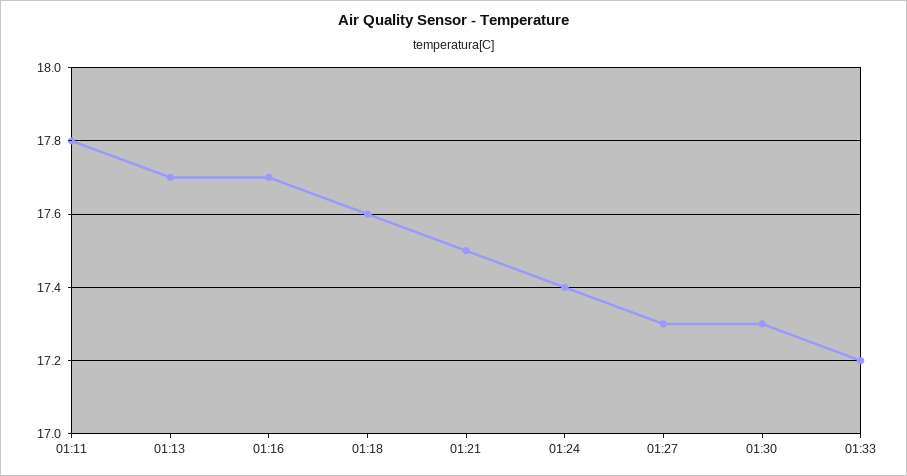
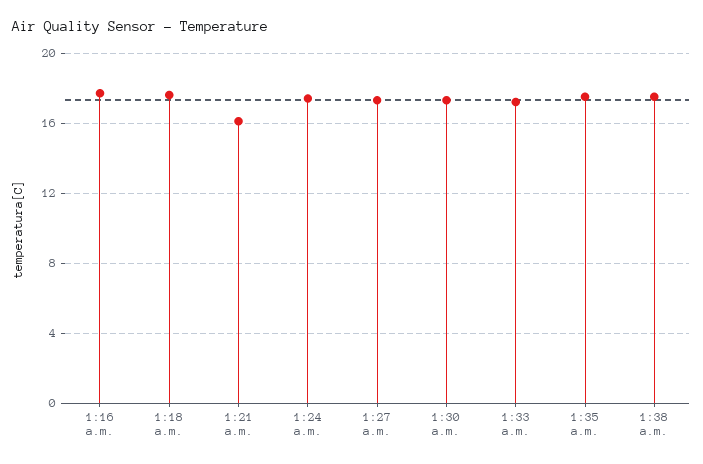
01:11: 17.8 -> none
01:13: 17.7 -> none
01:21: 17.5 -> 16
1:35 a.m.: none -> 17.5
1:38 a.m.: none -> 17.5

